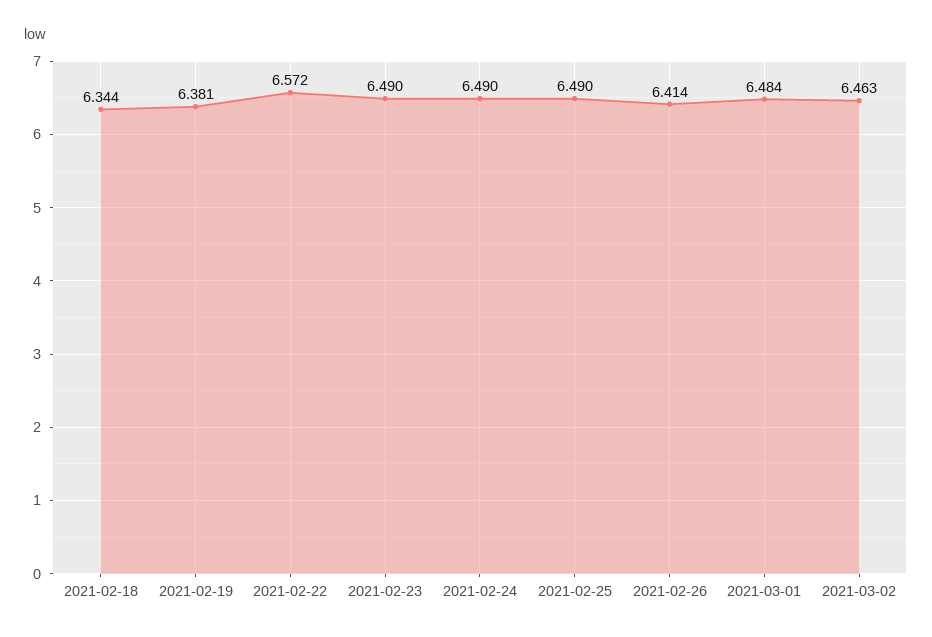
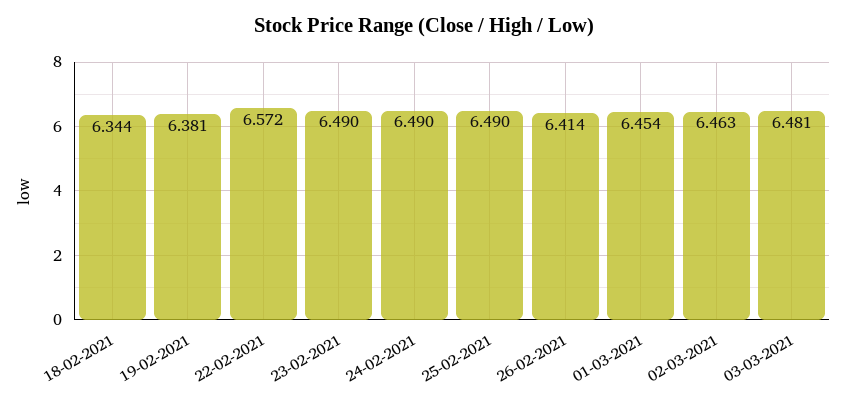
2021-03-01: 6.484 -> 6.454
03-03-2021: none -> 6.481

